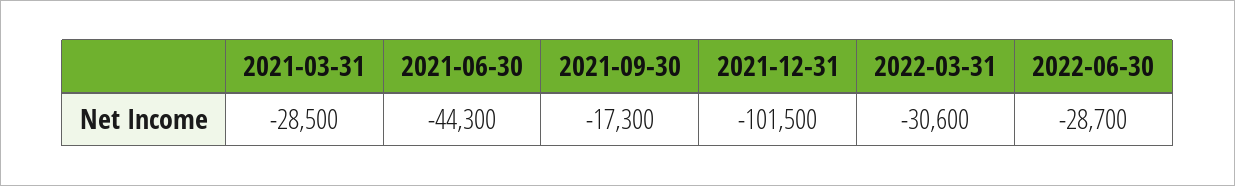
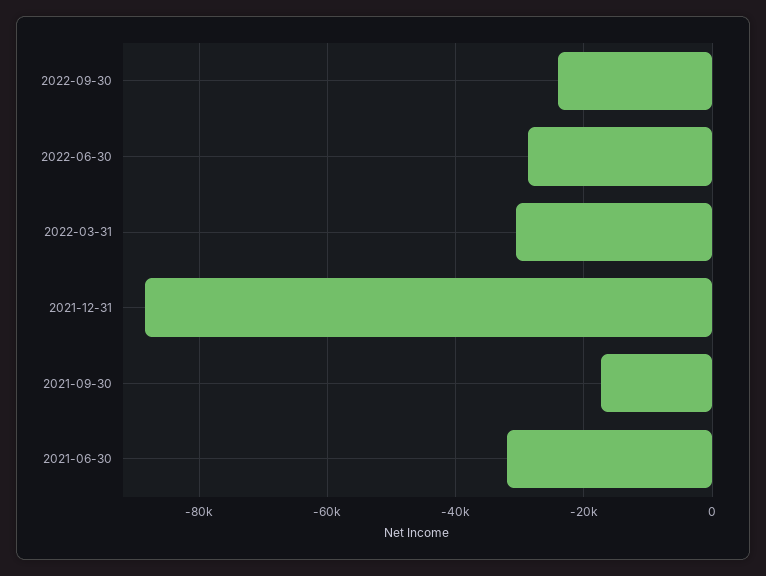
2021-03-31: -28500 -> none
2021-06-30: -44300 -> -32000
2021-12-31: -101500 -> -88000
2022-09-30: none -> -24000

